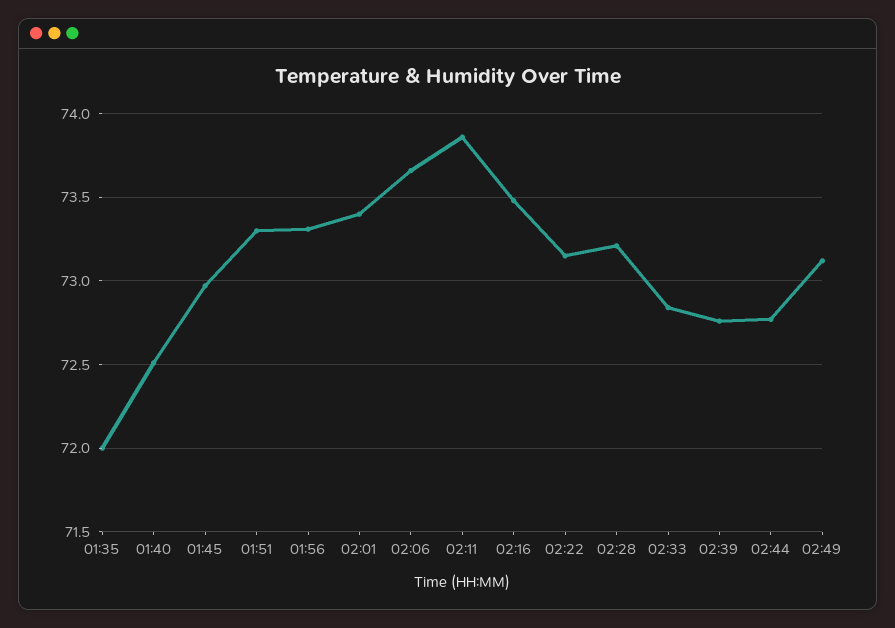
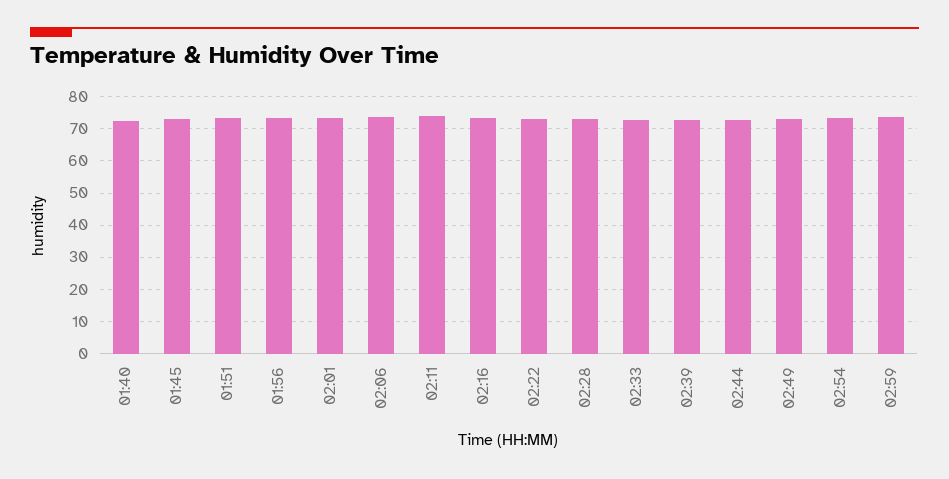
01:35: 72 -> none
02:54: none -> 74
02:59: none -> 74

